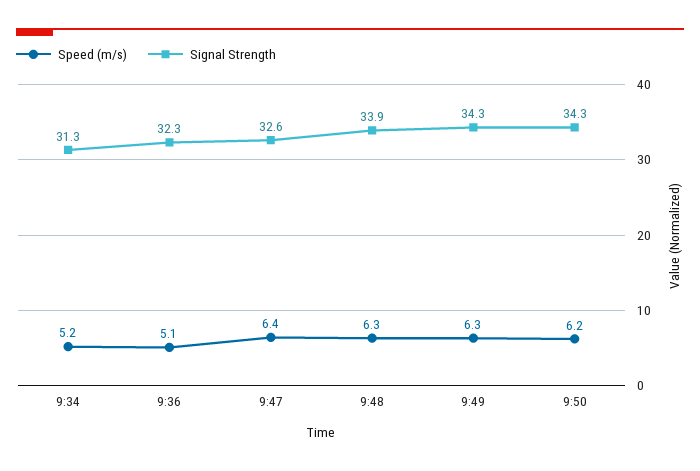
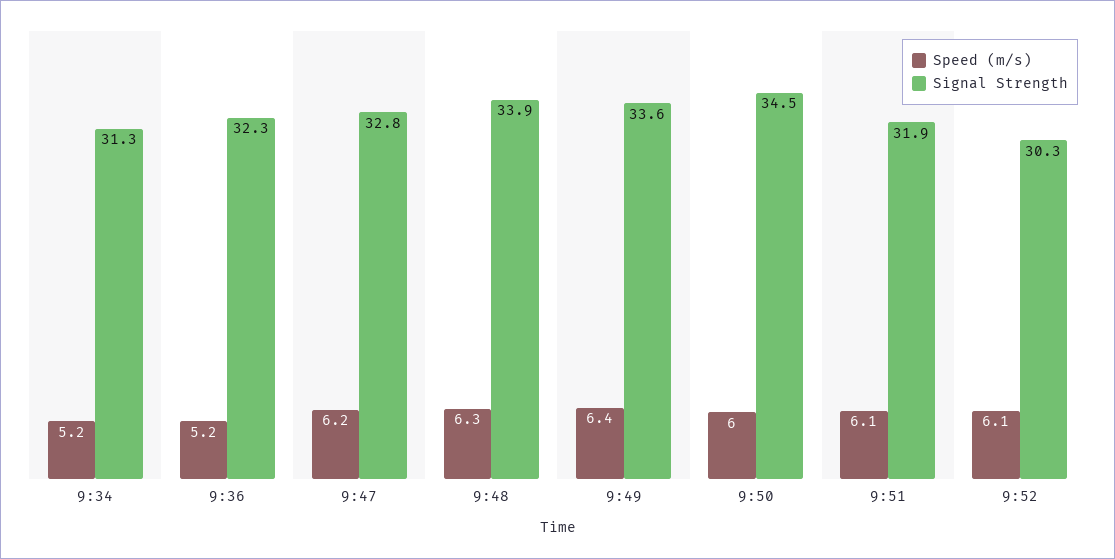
Speed (m/s), 9:36: 5.1 -> 5.2
Speed (m/s), 9:47: 6.4 -> 6.2
Signal Strength, 9:47: 32.6 -> 32.8
Speed (m/s), 9:49: 6.3 -> 6.4
Signal Strength, 9:49: 34.3 -> 33.6
Speed (m/s), 9:50: 6.2 -> 6
Signal Strength, 9:50: 34.3 -> 34.5
Speed (m/s), 9:51: none -> 6.1
Signal Strength, 9:51: none -> 31.9
Speed (m/s), 9:52: none -> 6.1
Signal Strength, 9:52: none -> 30.3

